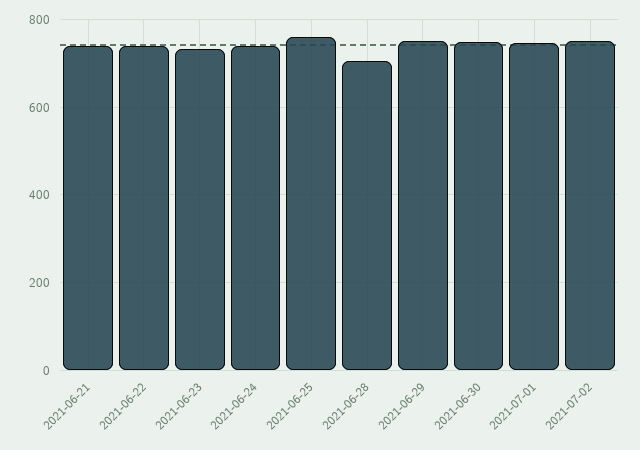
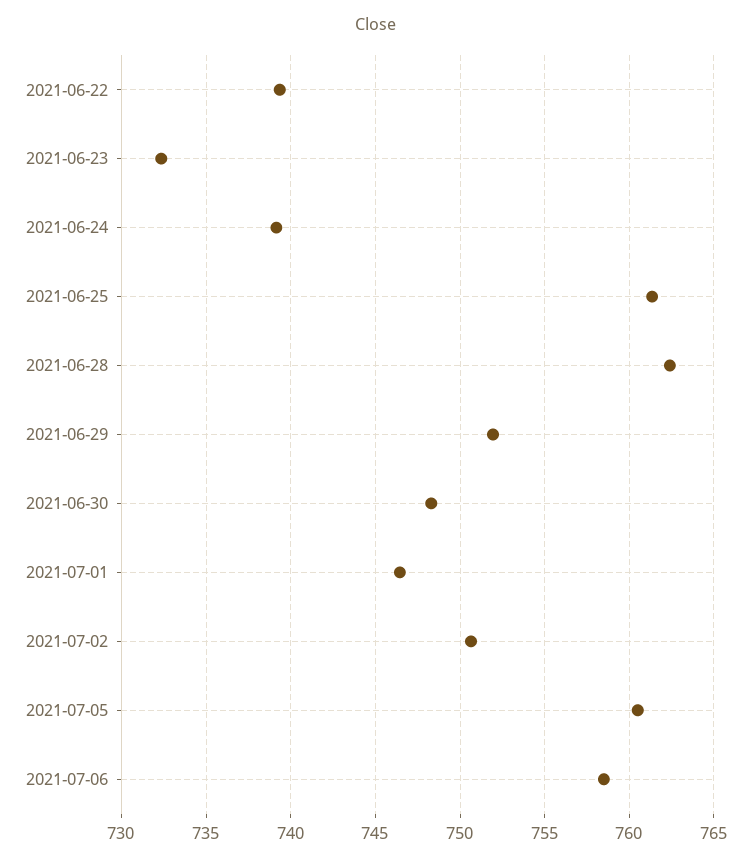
2021-06-21: 740 -> none
2021-06-28: 700 -> 762.5
2021-07-05: none -> 760.5
2021-07-06: none -> 758.5

